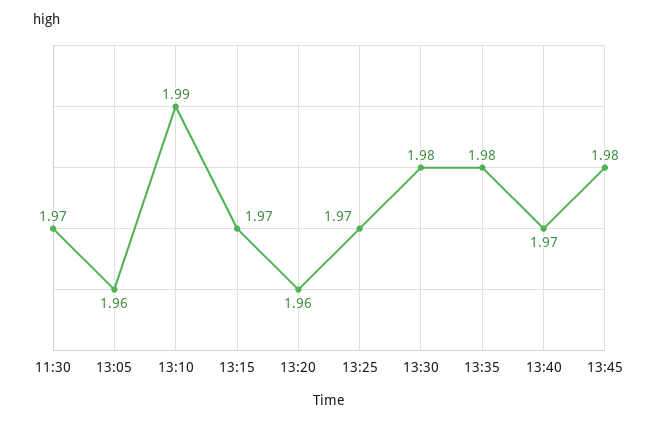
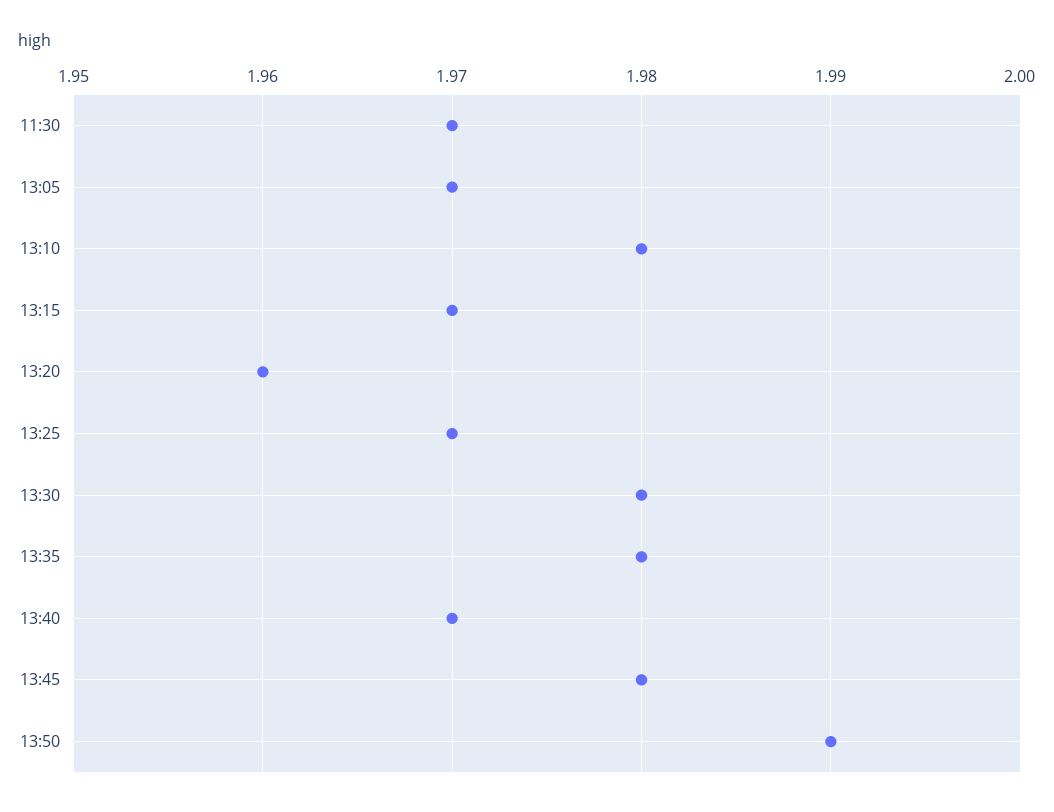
13:05: 1.96 -> 1.97
13:10: 1.99 -> 1.98
13:50: none -> 1.99

